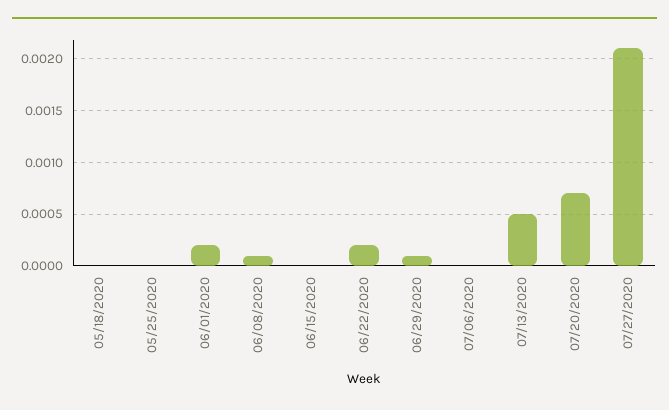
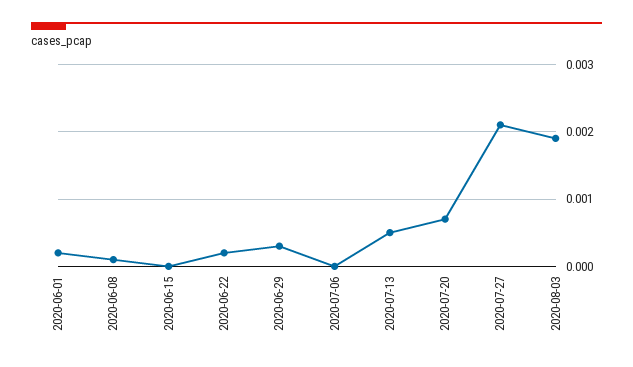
05/18/2020: 0 -> none
05/25/2020: 0 -> none
06/29/2020: 0.0001 -> 0.0003
2020-08-03: none -> 0.0019

